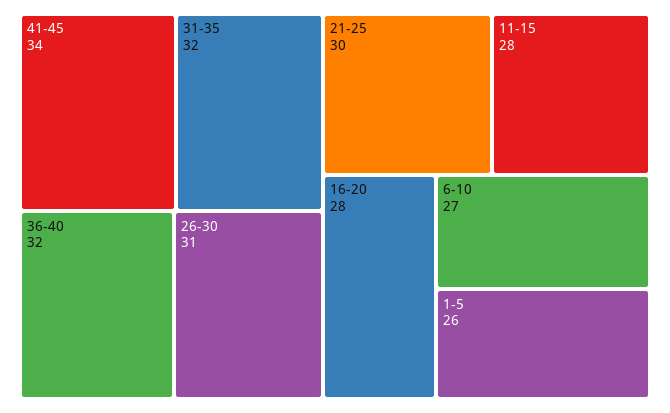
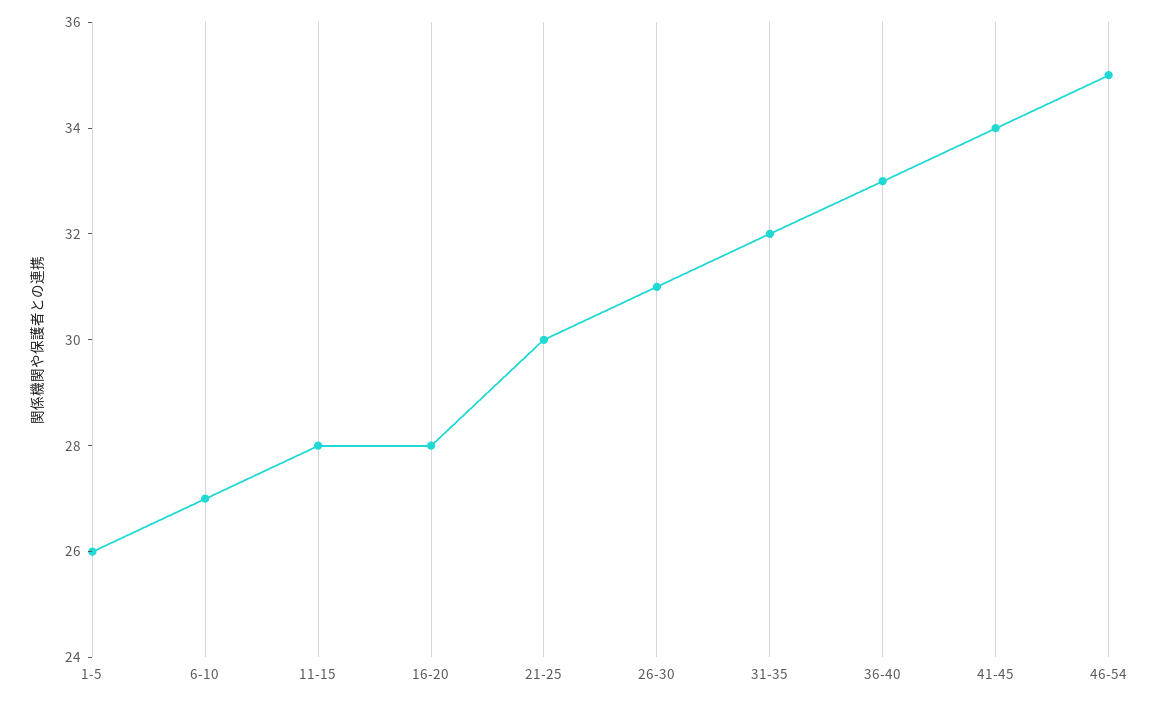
36-40: 32 -> 33
46-54: none -> 35

